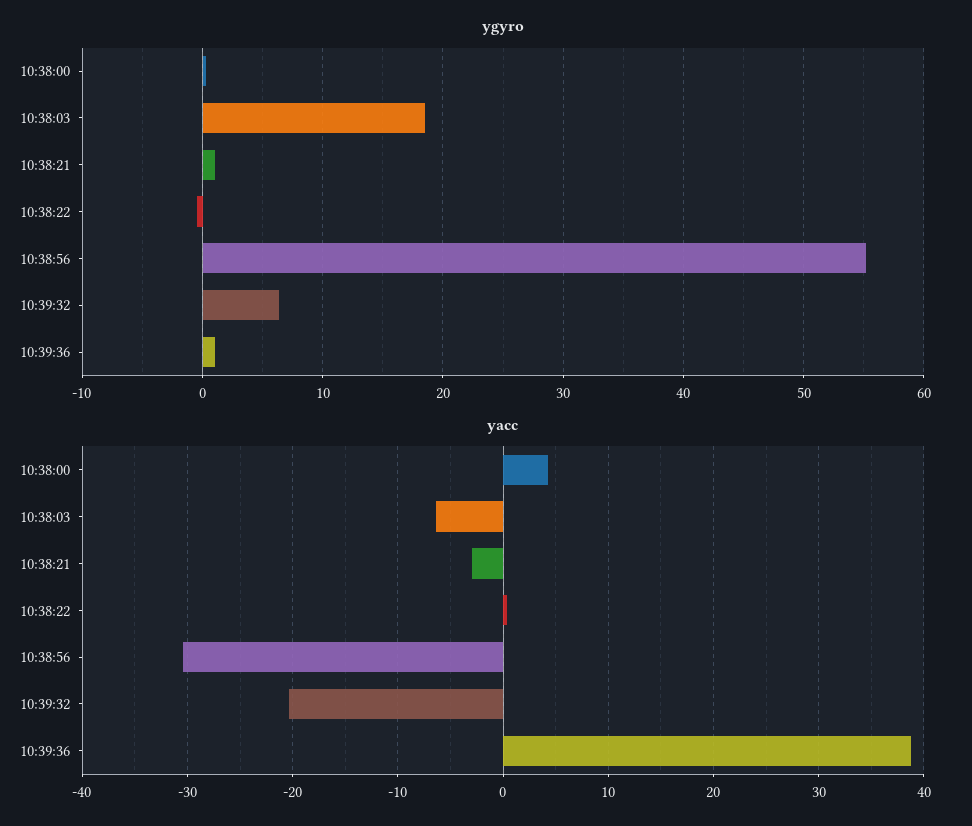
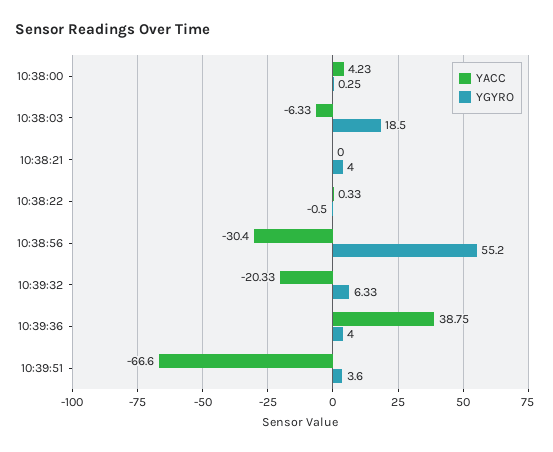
ygyro, 10:38:21: 1 -> 4
ygyro, 10:39:36: 1 -> 4
yacc, 10:38:21: -3 -> 0
yacc, 10:39:51: none -> -66.6
ygyro, 10:39:51: none -> 3.6

